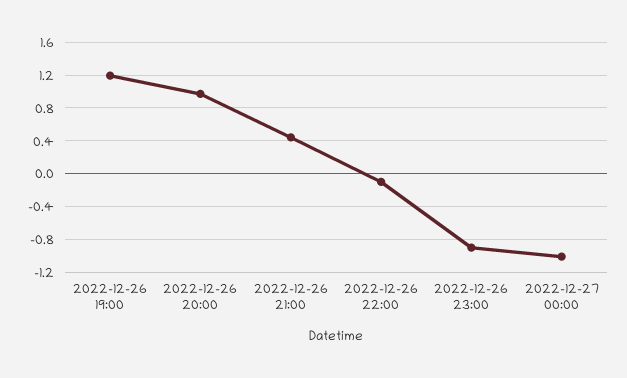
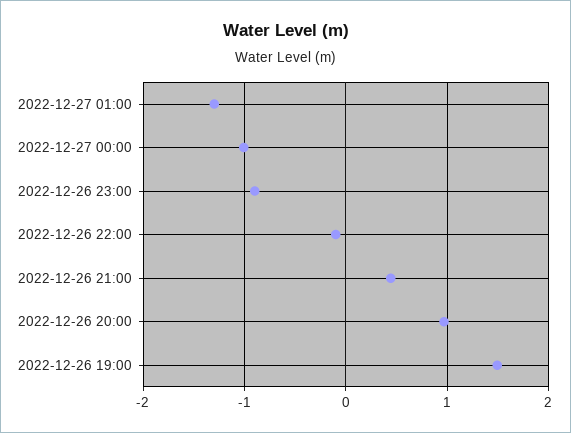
2022-12-26 19:00: 1.2 -> 1.5
2022-12-27 01:00: none -> -1.3

